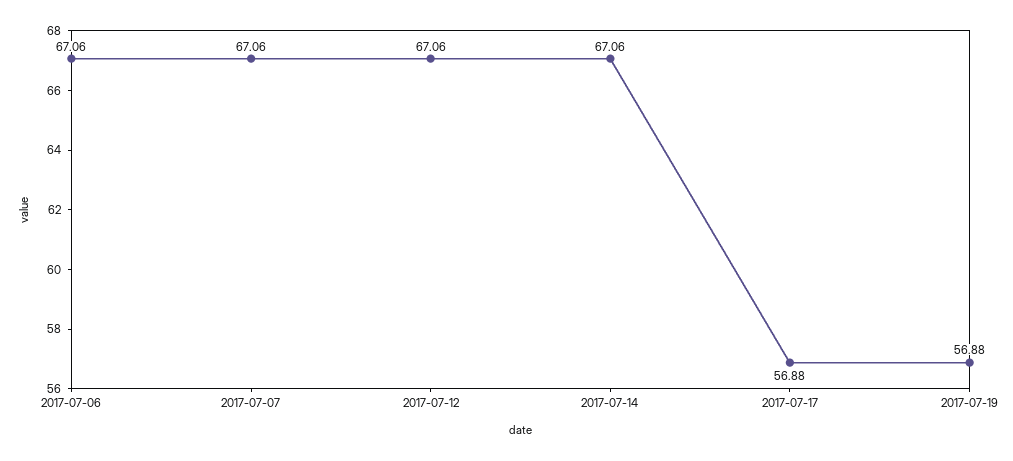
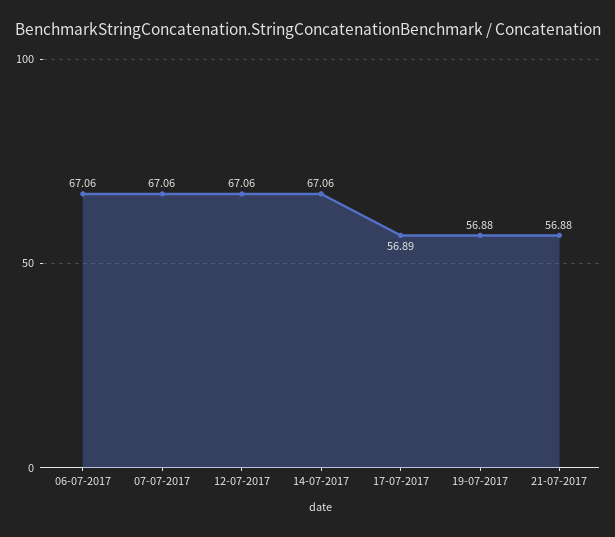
2017-07-17: 56.88 -> 56.89
21-07-2017: none -> 56.88

